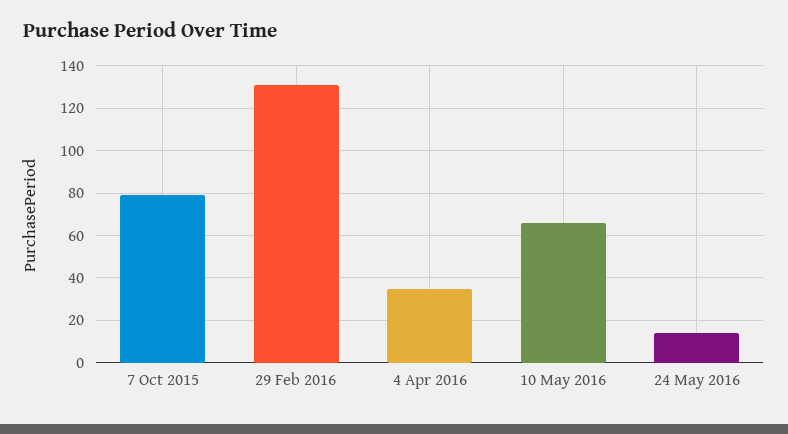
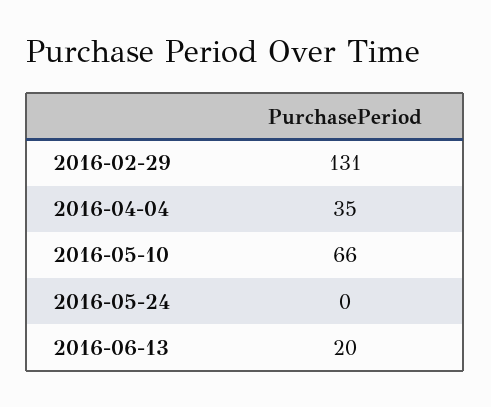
7 Oct 2015: 80 -> none
24 May 2016: 15 -> 0
2016-06-13: none -> 20

